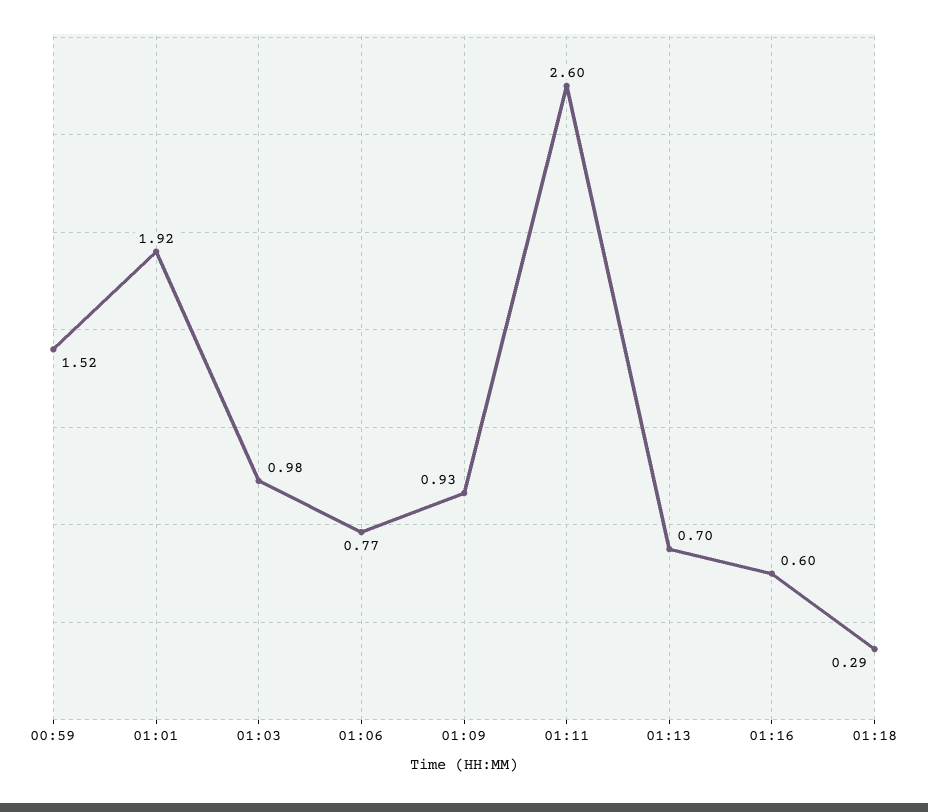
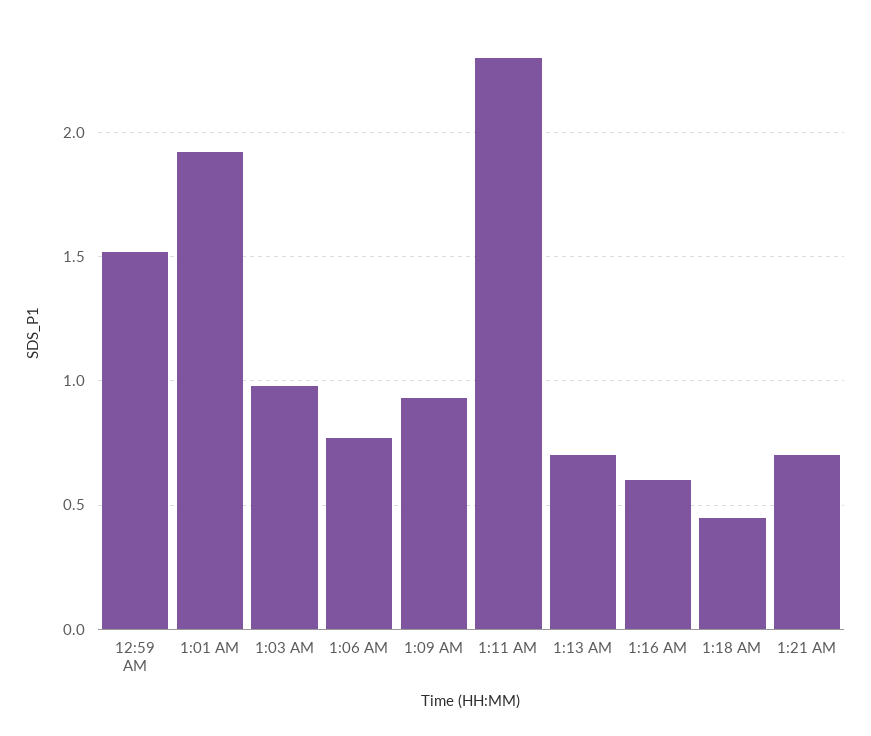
01:11: 2.6 -> 2.3
01:18: 0.29 -> 0.45
1:21 AM: none -> 0.7

